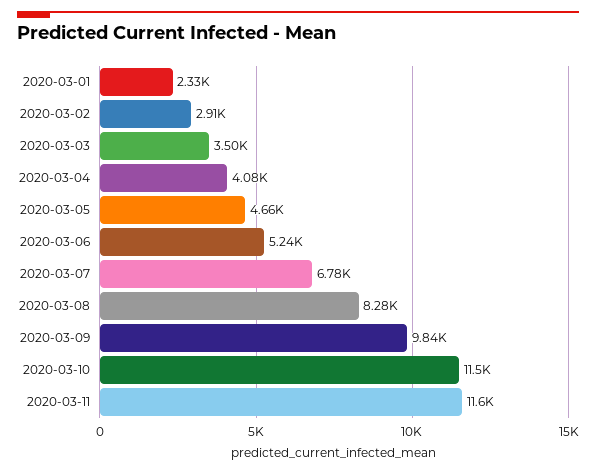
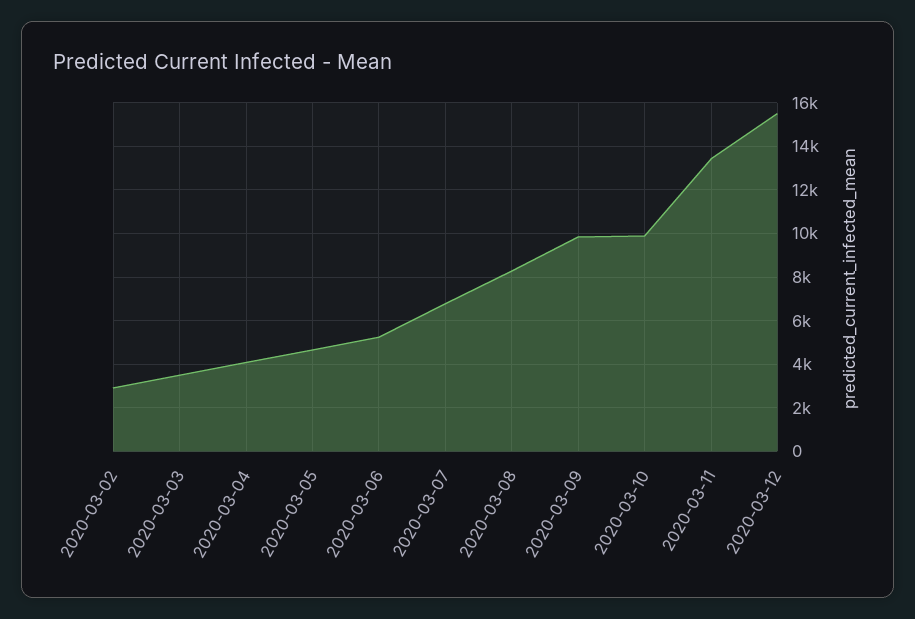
2020-03-01: 2330 -> none
2020-03-10: 11500 -> 10000
2020-03-11: 11600 -> 13500
2020-03-12: none -> 15500

